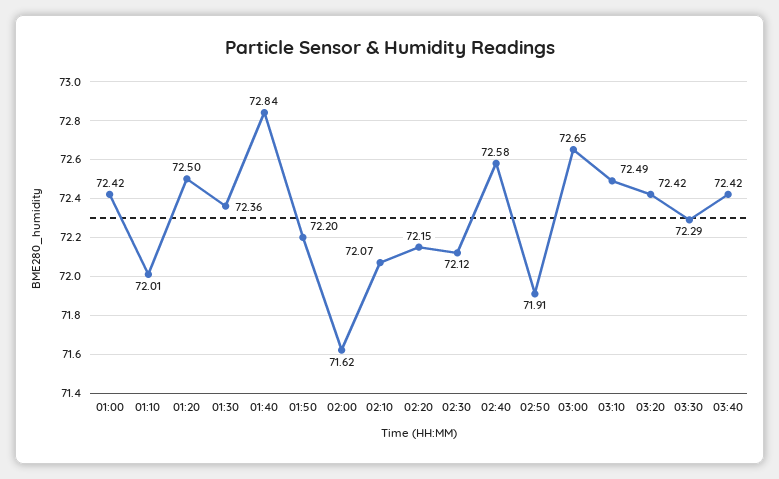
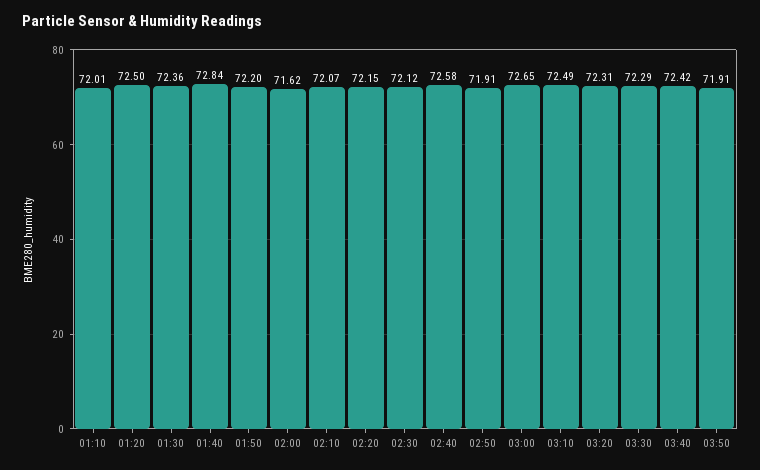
01:00: 72.42 -> none
03:20: 72.42 -> 72.31
03:50: none -> 71.91

